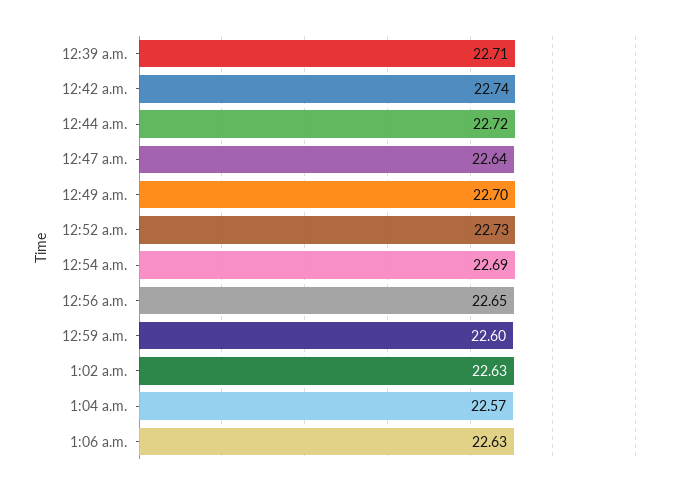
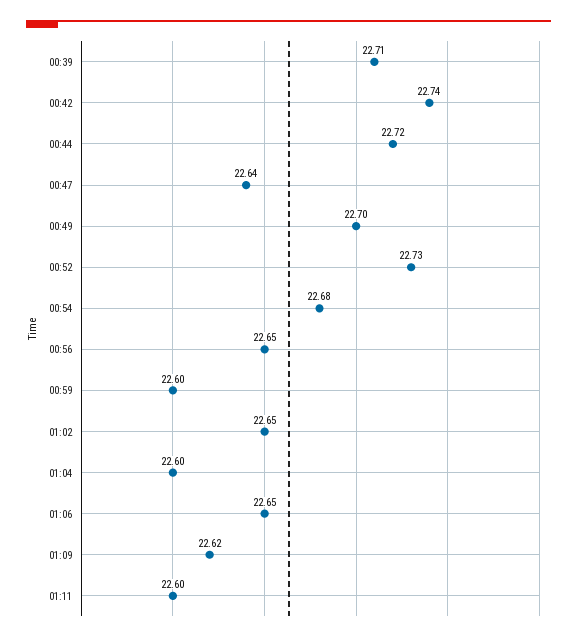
12:54 a.m.: 22.69 -> 22.68
1:02 a.m.: 22.63 -> 22.65
1:04 a.m.: 22.57 -> 22.6
1:06 a.m.: 22.63 -> 22.65
01:09: none -> 22.62
01:11: none -> 22.6

